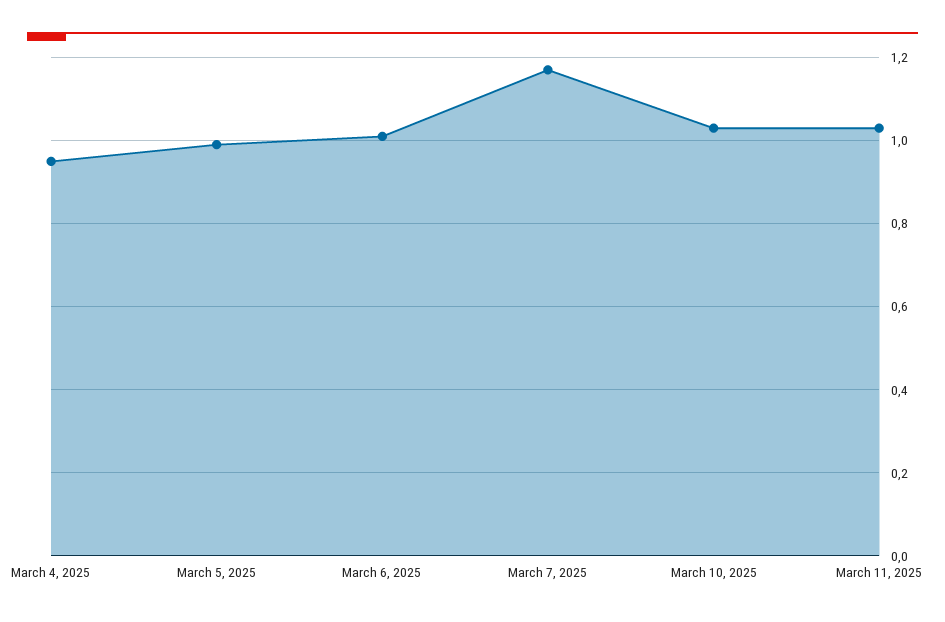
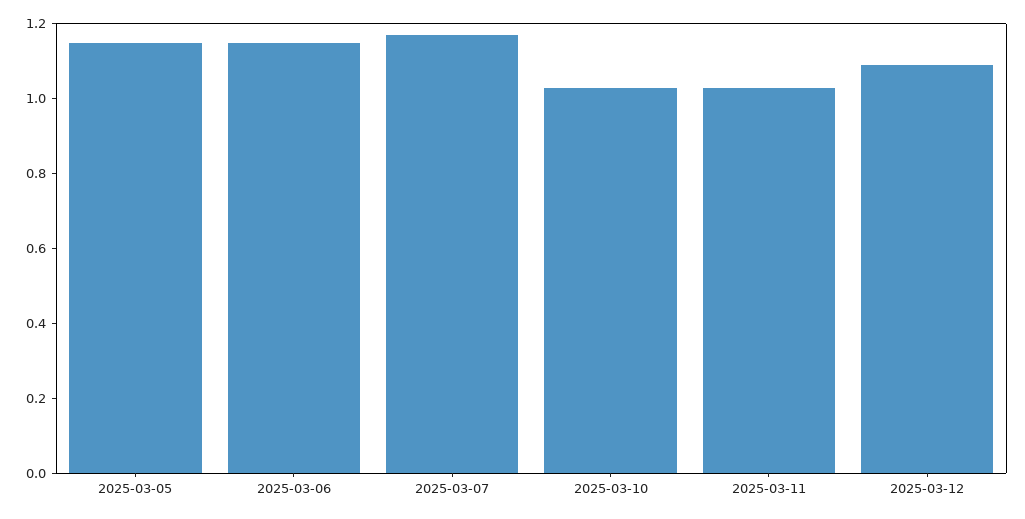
March 4, 2025: 0.95 -> none
March 5, 2025: 1 -> 1.15
March 6, 2025: 1 -> 1.15
2025-03-12: none -> 1.1

